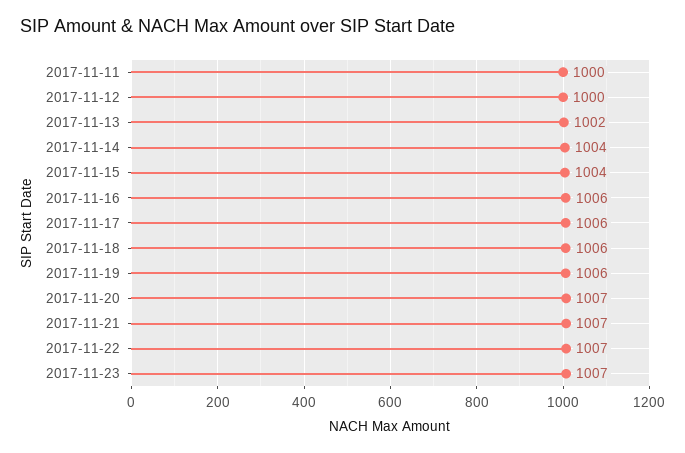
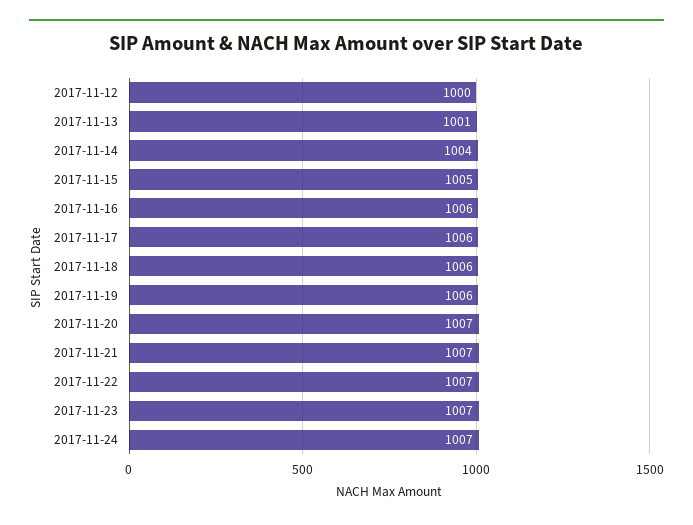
2017-11-11: 1000 -> none
2017-11-13: 1002 -> 1001
2017-11-15: 1004 -> 1005
2017-11-24: none -> 1007

